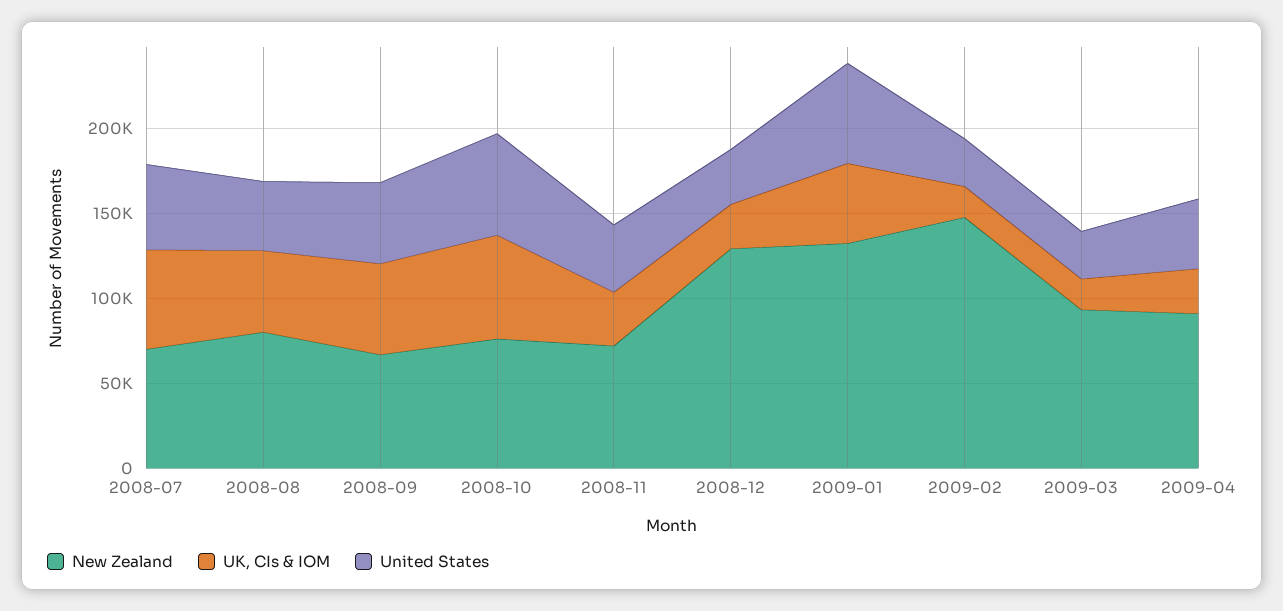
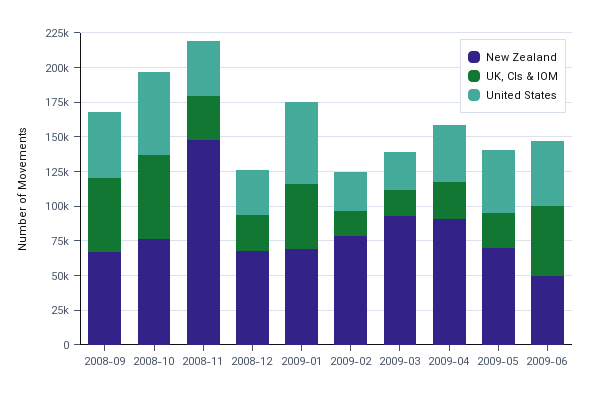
New Zealand, 2008-07: 70000 -> none
UK, CIs & IOM, 2008-07: 60000 -> none
United States, 2008-07: 50000 -> none
New Zealand, 2008-08: 80000 -> none
UK, CIs & IOM, 2008-08: 50000 -> none
United States, 2008-08: 40000 -> none
New Zealand, 2008-11: 70000 -> 150000
New Zealand, 2008-12: 130000 -> 75000
New Zealand, 2009-01: 130000 -> 75000
New Zealand, 2009-02: 150000 -> 75000
New Zealand, 2009-05: none -> 75000
UK, CIs & IOM, 2009-05: none -> 25000
United States, 2009-05: none -> 50000
New Zealand, 2009-06: none -> 50000
UK, CIs & IOM, 2009-06: none -> 50000
United States, 2009-06: none -> 50000

